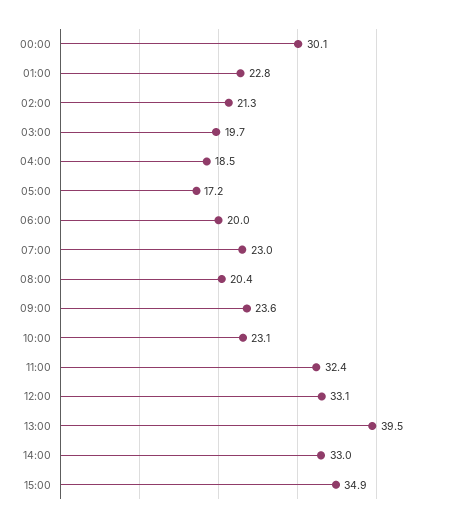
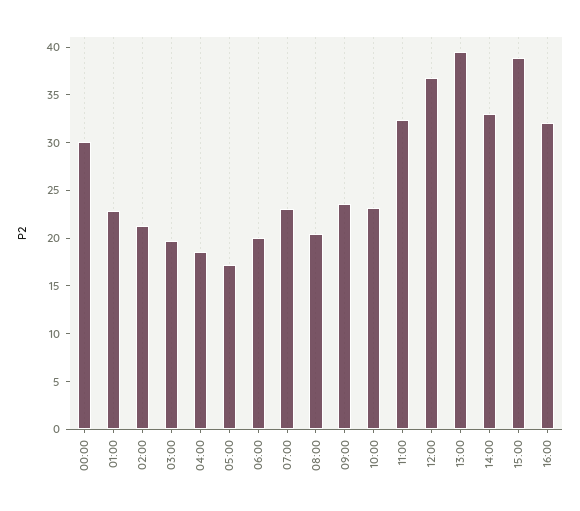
12:00: 33.1 -> 37
15:00: 34.9 -> 39
16:00: none -> 32

